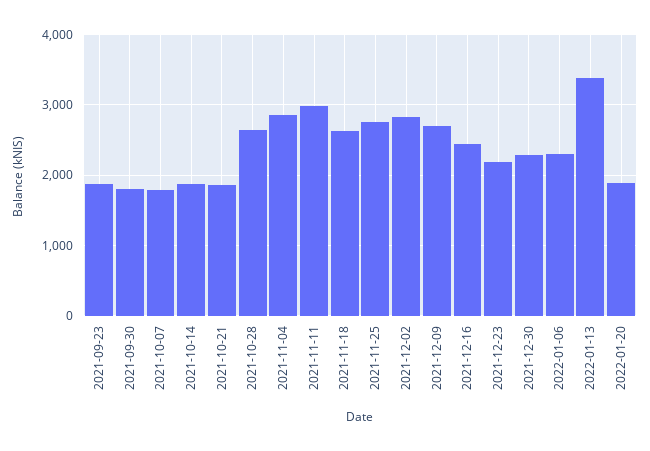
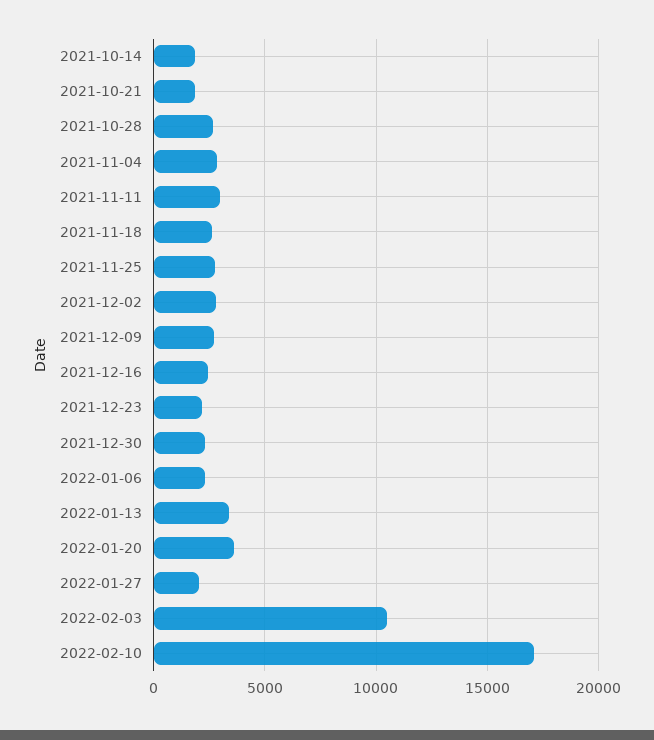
2021-09-23: 1900 -> none
2021-09-30: 1800 -> none
2021-10-07: 1800 -> none
2022-01-20: 1900 -> 3500
2022-01-27: none -> 2000
2022-02-03: none -> 10500
2022-02-10: none -> 17000

